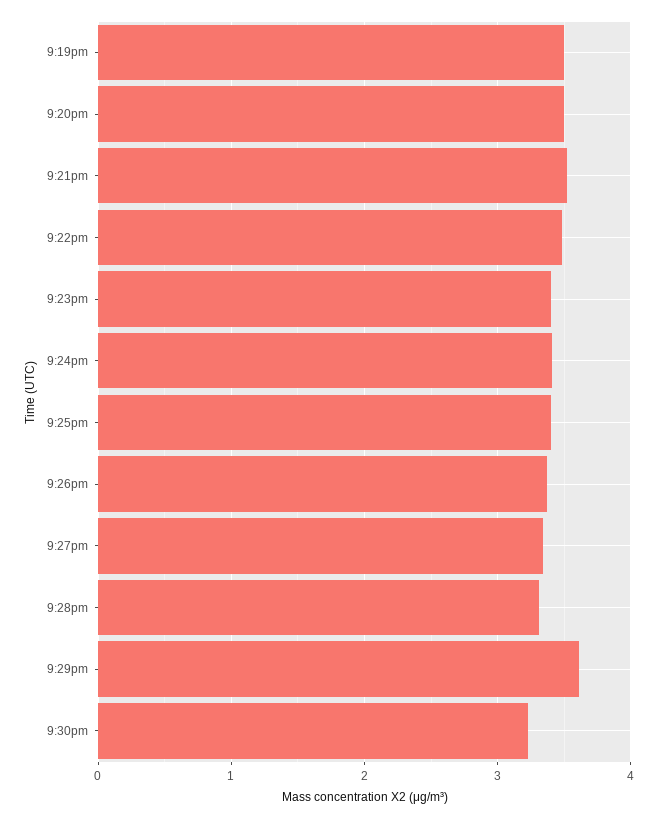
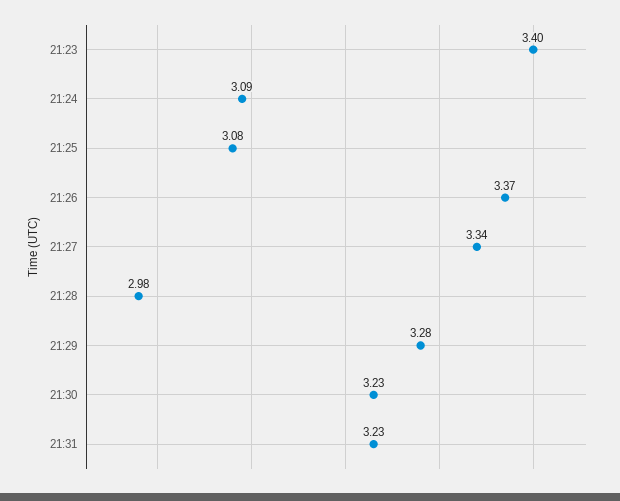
9:19pm: 3.5 -> none
9:20pm: 3.5 -> none
9:21pm: 3.5 -> none
9:22pm: 3.5 -> none
9:24pm: 3.4 -> 3.09
9:25pm: 3.4 -> 3.08
9:28pm: 3.3 -> 2.98
9:29pm: 3.6 -> 3.28
21:31: none -> 3.23

